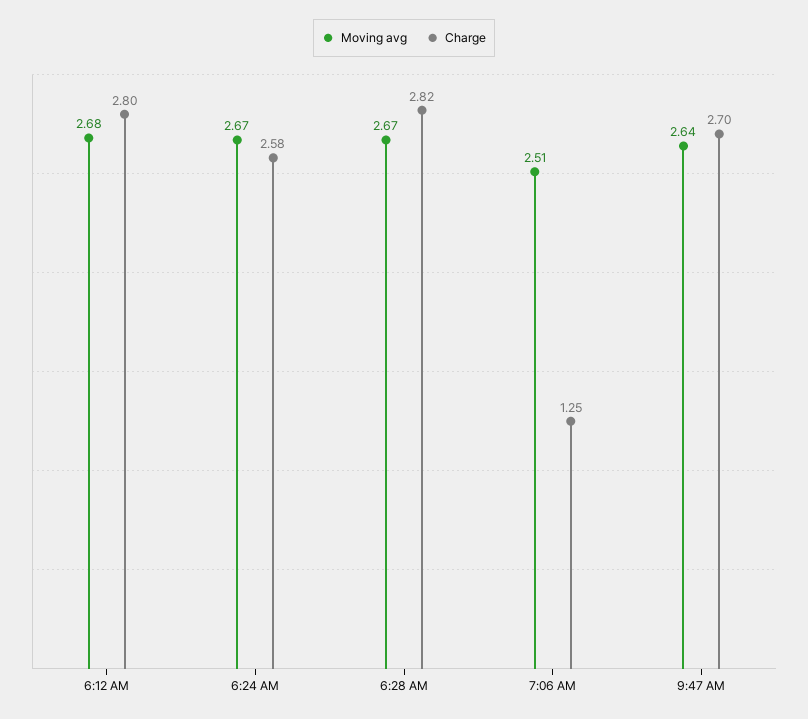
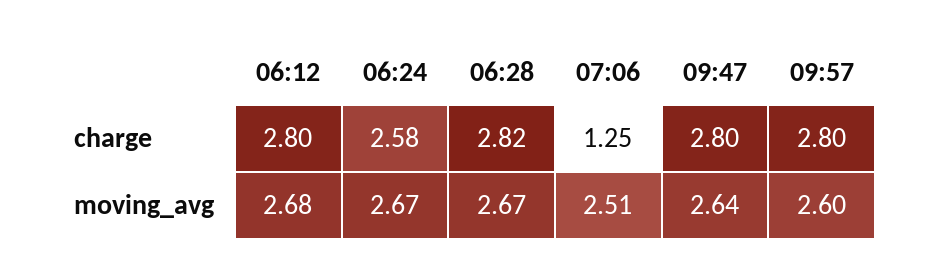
Charge, 9:47 AM: 2.7 -> 2.8
Charge, 09:57: none -> 2.8
Moving avg, 09:57: none -> 2.6

